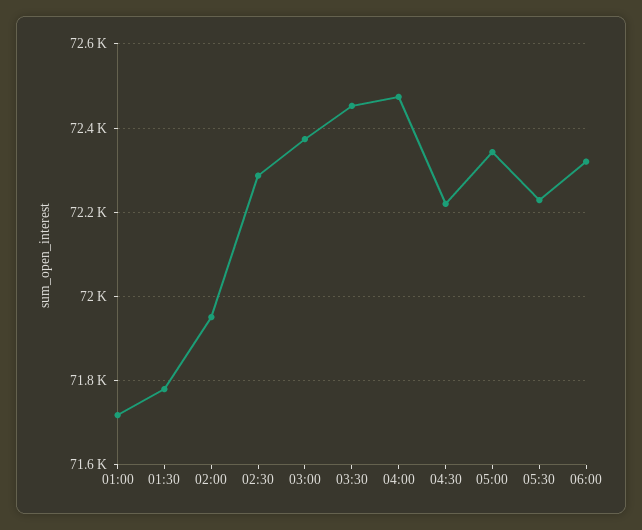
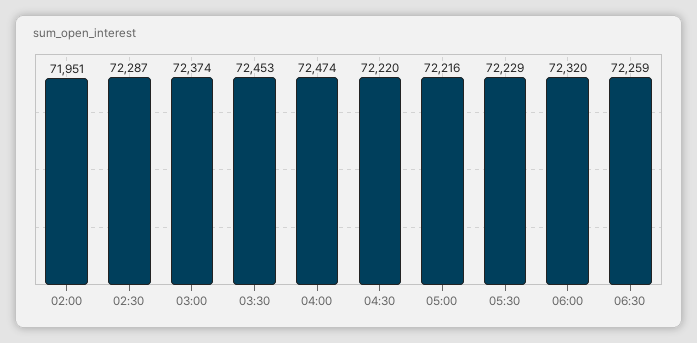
01:00: 71720 -> none
01:30: 71780 -> none
05:00: 72340 -> 72216
06:30: none -> 72259

